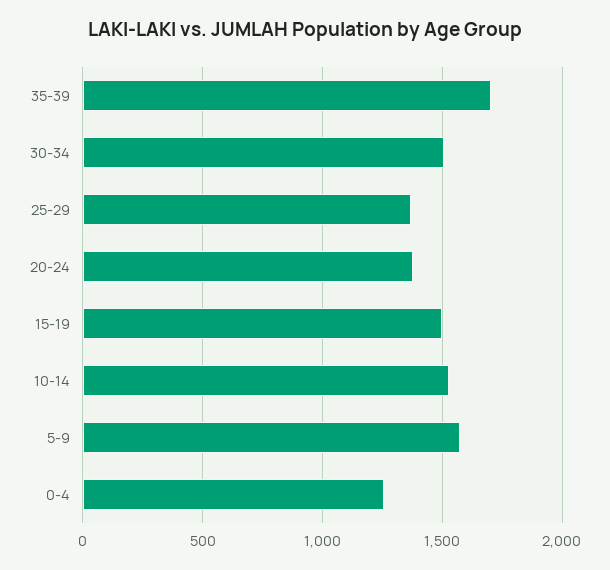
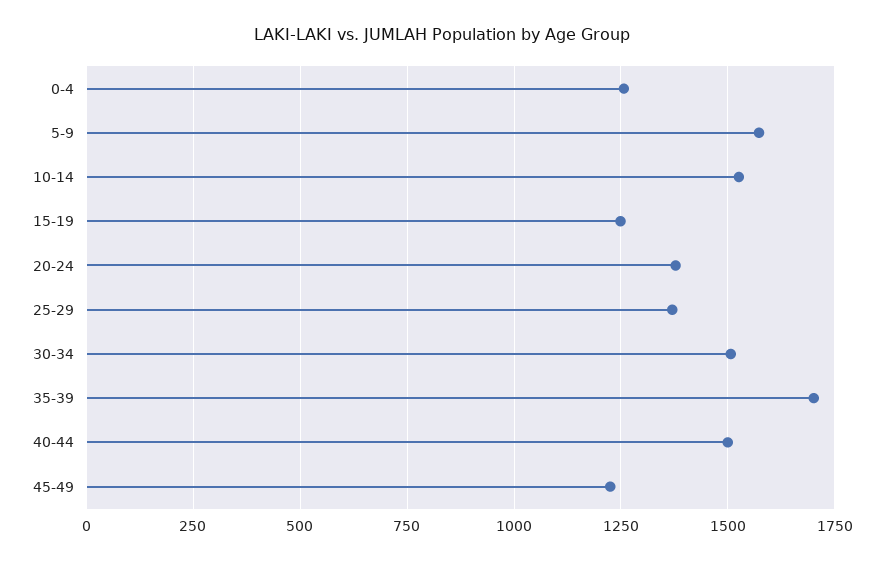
15-19: 1500 -> 1250
40-44: none -> 1500
45-49: none -> 1225

